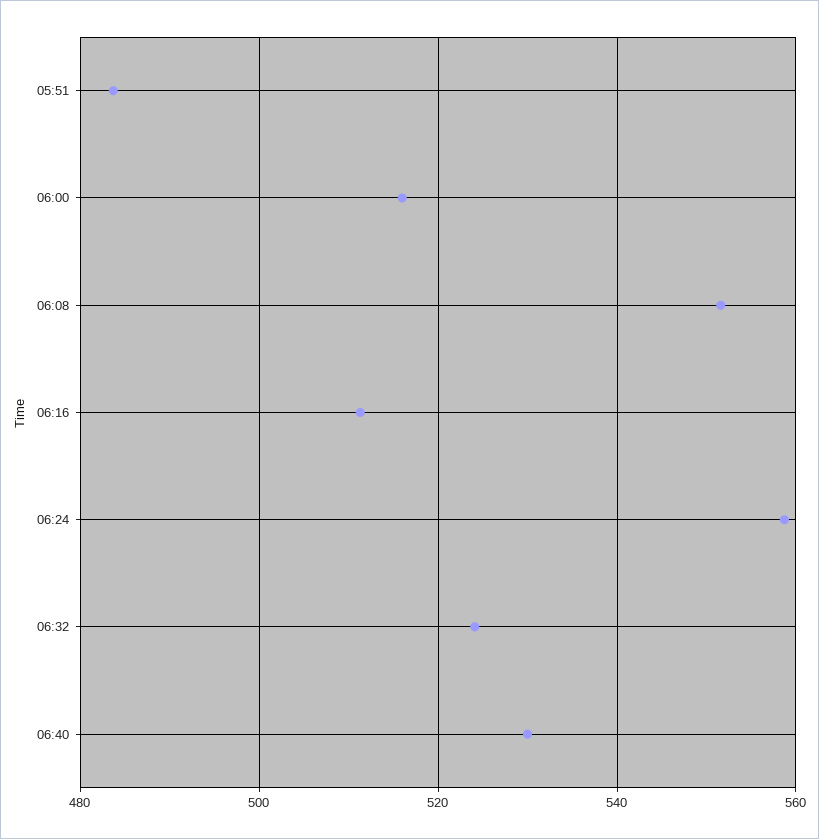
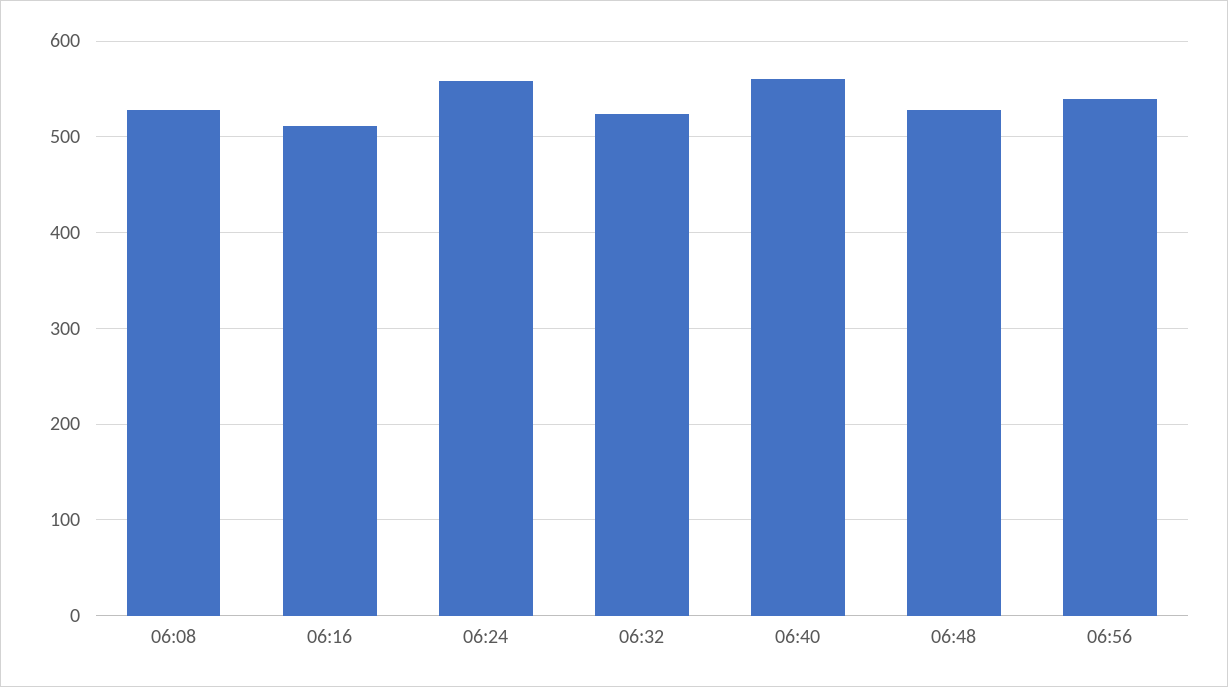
05:51: 484 -> none
06:00: 516 -> none
06:08: 552 -> 530
06:40: 530 -> 560
06:48: none -> 530
06:56: none -> 540

